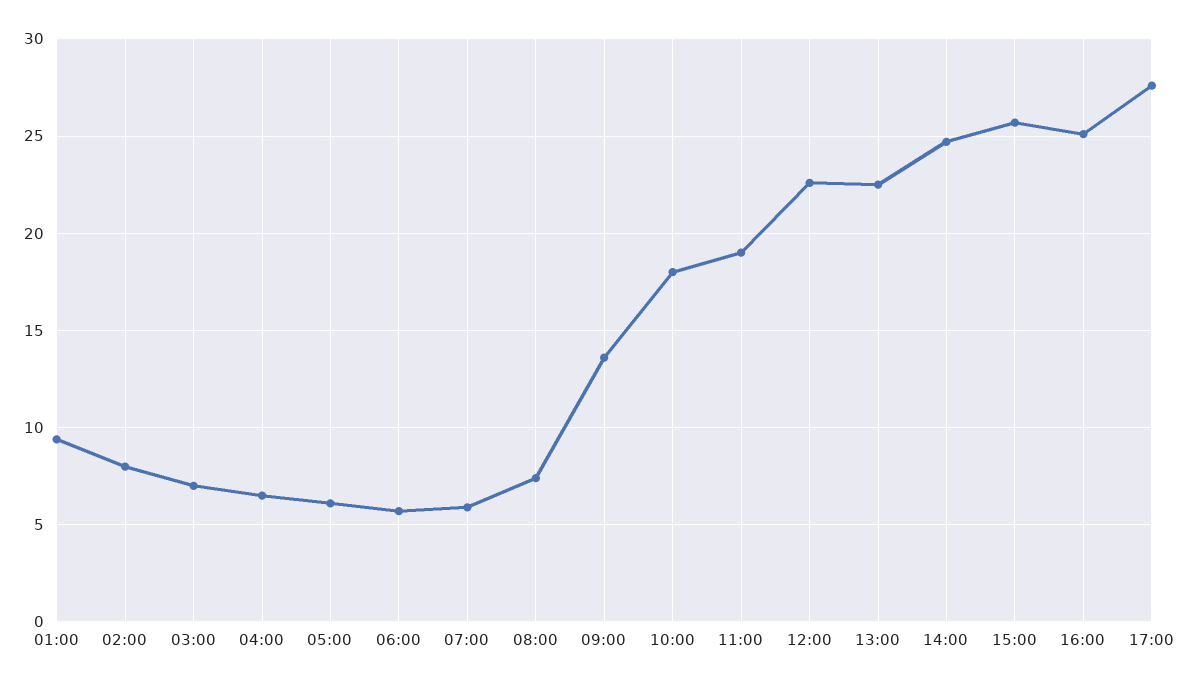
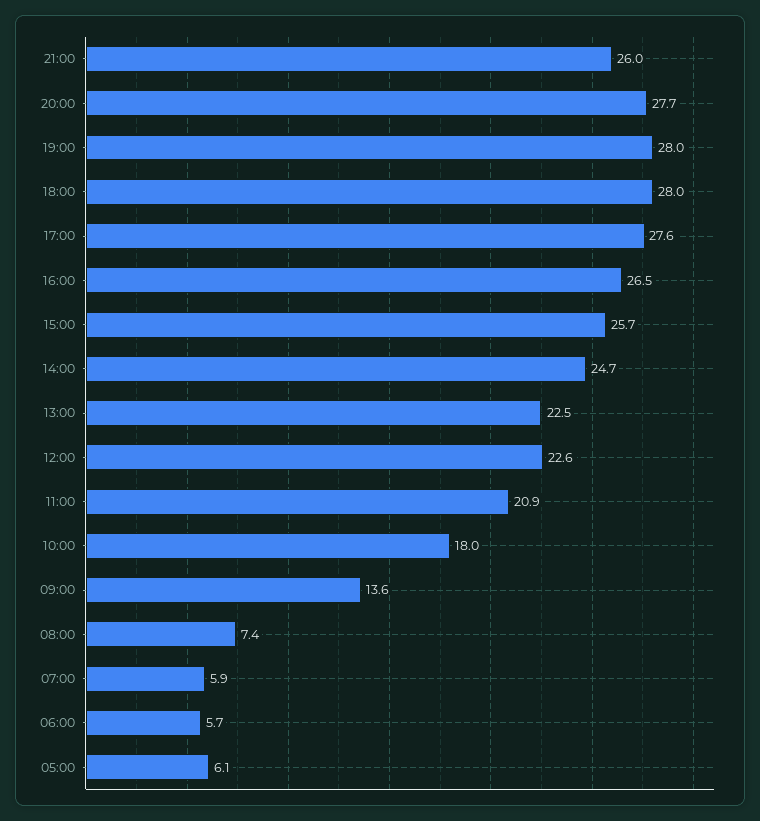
01:00: 9.5 -> none
02:00: 8 -> none
03:00: 7 -> none
04:00: 6.5 -> none
11:00: 19 -> 20.9
16:00: 25 -> 26.5
21:00: none -> 26
20:00: none -> 27.7
19:00: none -> 28
18:00: none -> 28

